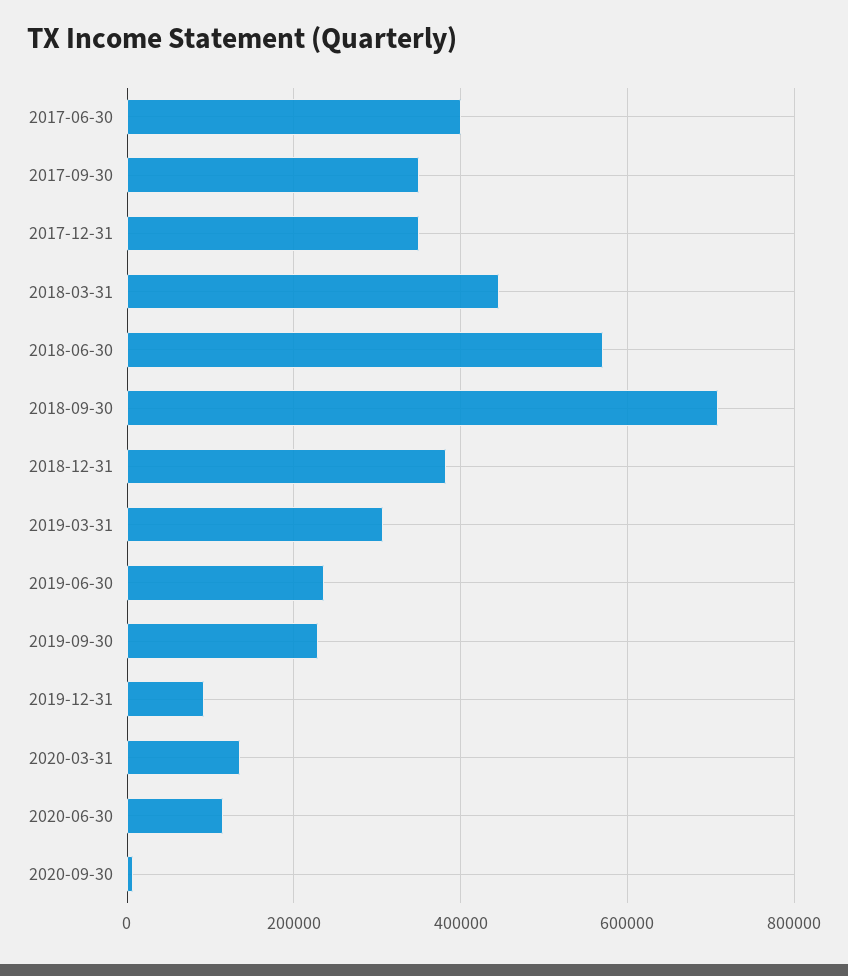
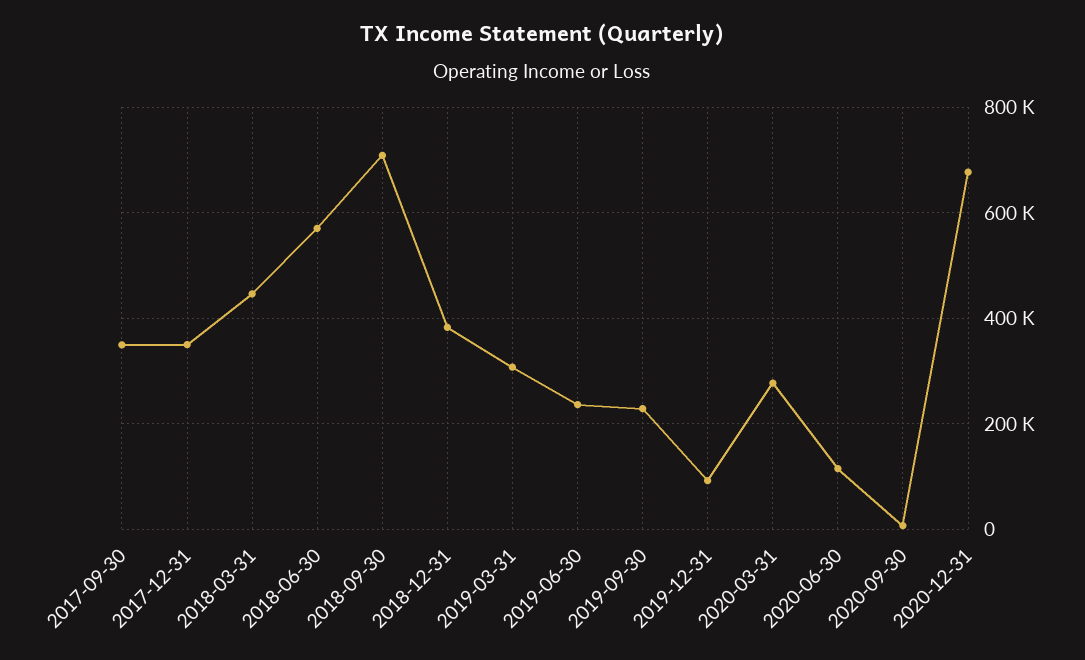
2017-06-30: 400000 -> none
2020-03-31: 140000 -> 280000
2020-12-31: none -> 680000

